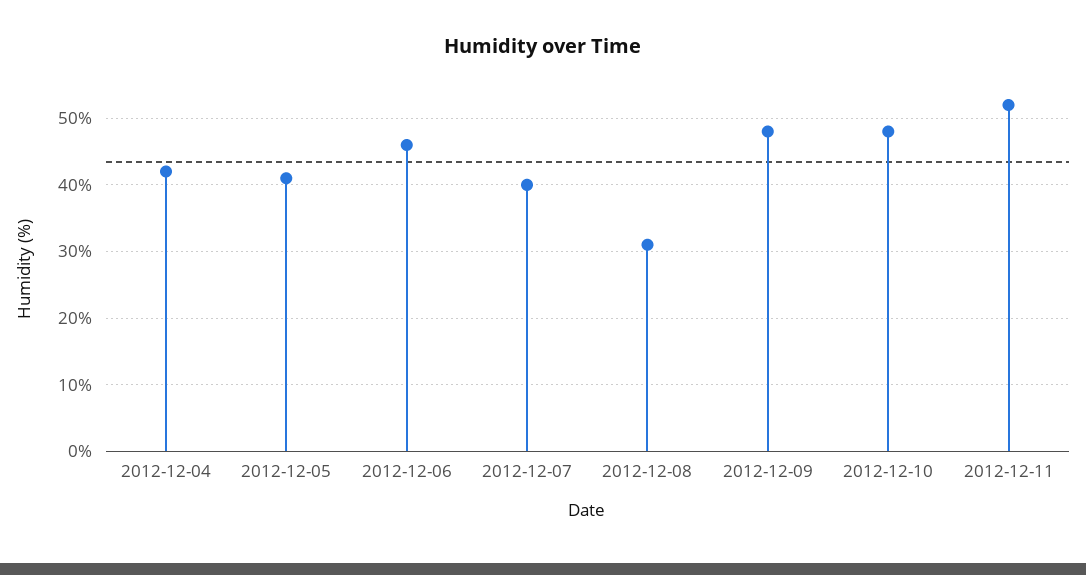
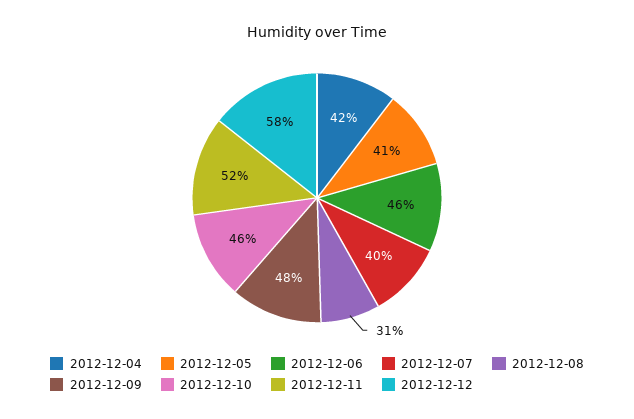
2012-12-10: 48 -> 46
2012-12-12: none -> 58

